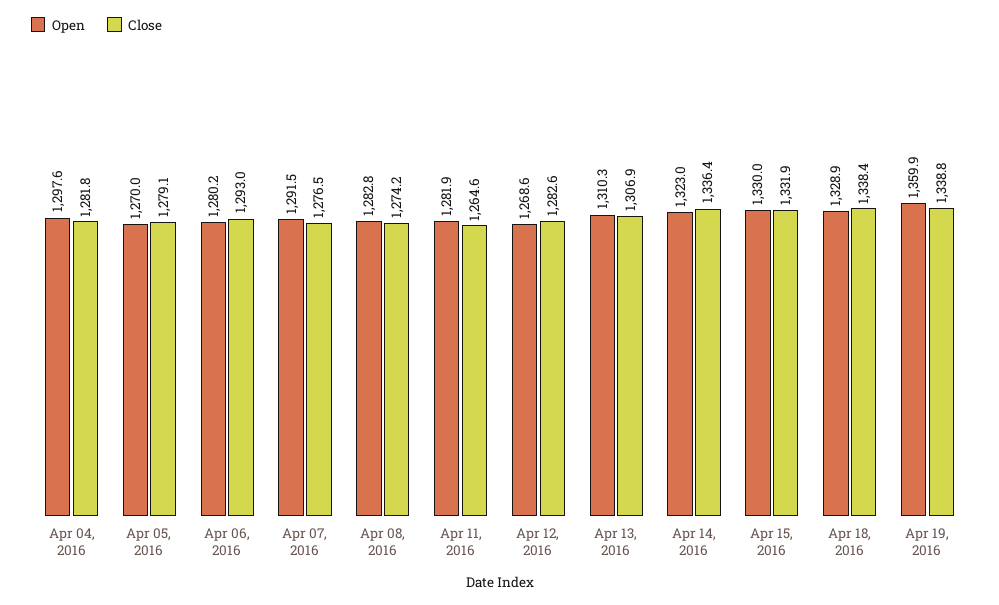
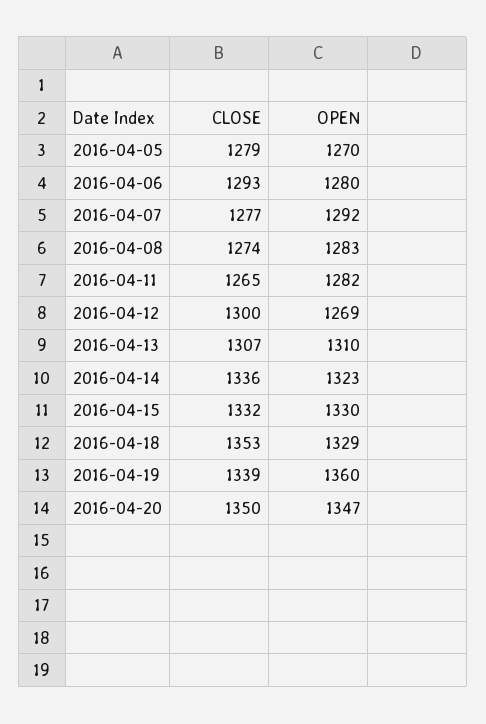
Open, Apr 04, 2016: 1297.6 -> none
Close, Apr 04, 2016: 1281.8 -> none
Close, Apr 12, 2016: 1282.6 -> 1300
Close, Apr 18, 2016: 1338.4 -> 1353
Close, 2016-04-20: none -> 1350
Open, 2016-04-20: none -> 1347

